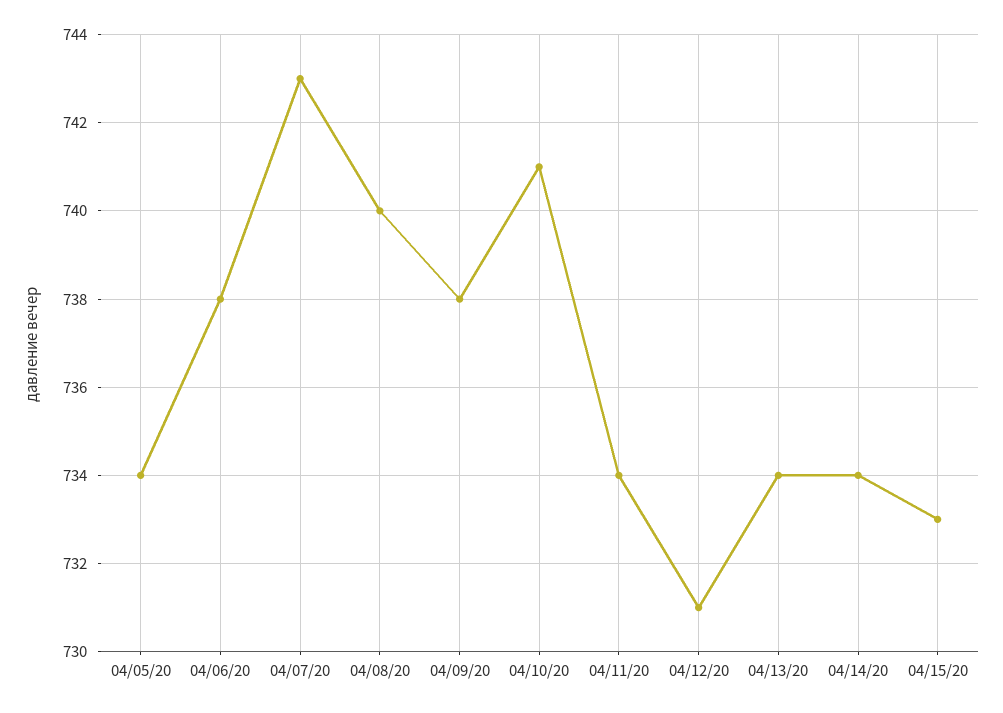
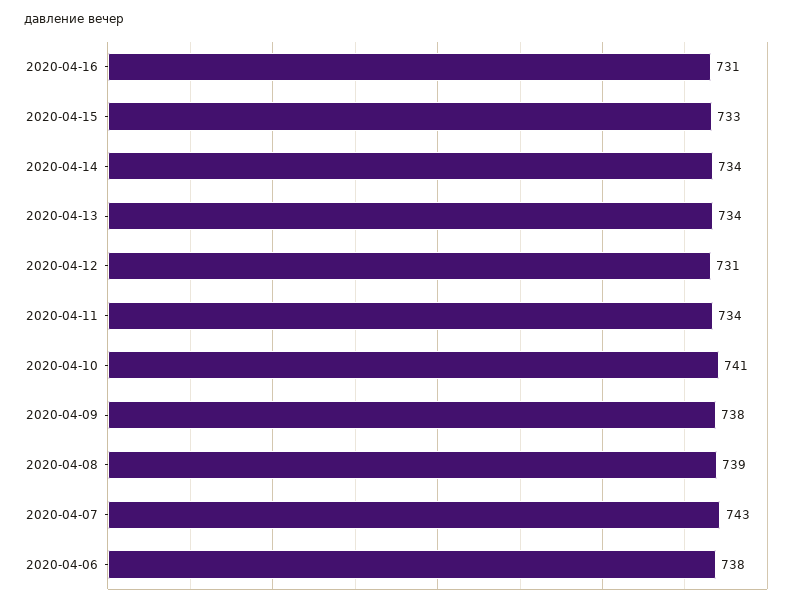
04/05/20: 734 -> none
04/08/20: 740 -> 739
2020-04-16: none -> 731

